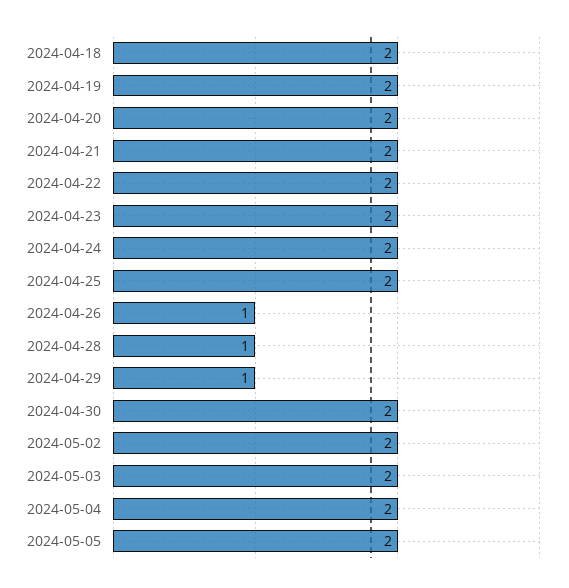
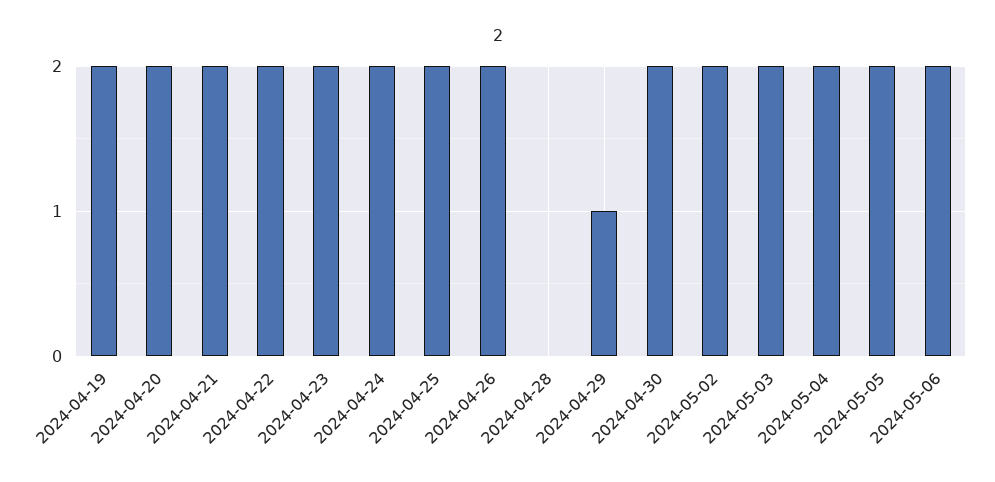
2024-04-18: 2 -> none
2024-04-26: 1 -> 2
2024-04-28: 1 -> 0
2024-05-06: none -> 2

